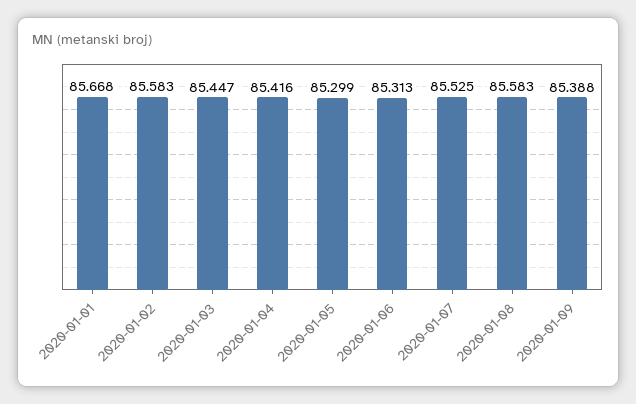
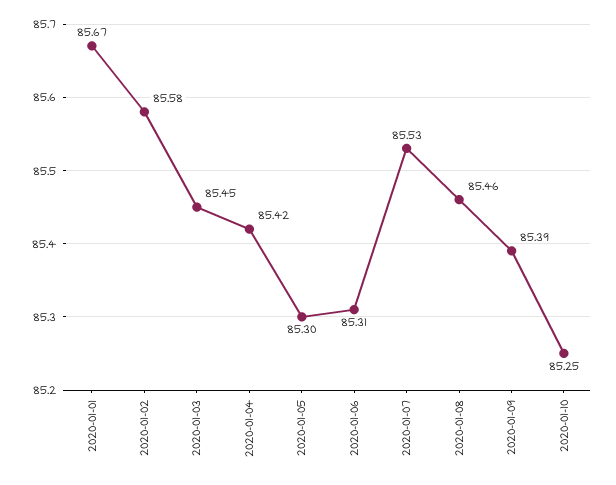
2020-01-08: 85.583 -> 85.46
2020-01-10: none -> 85.25

